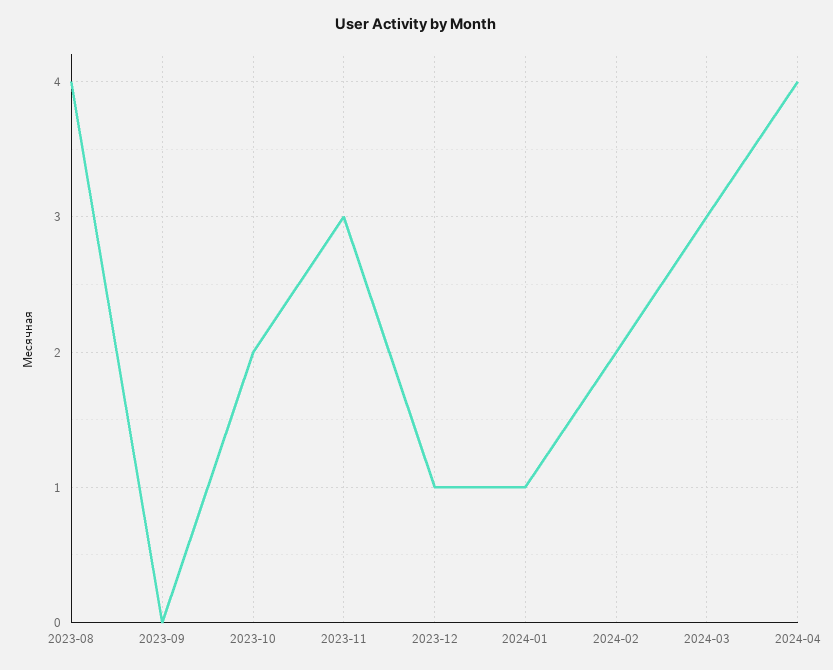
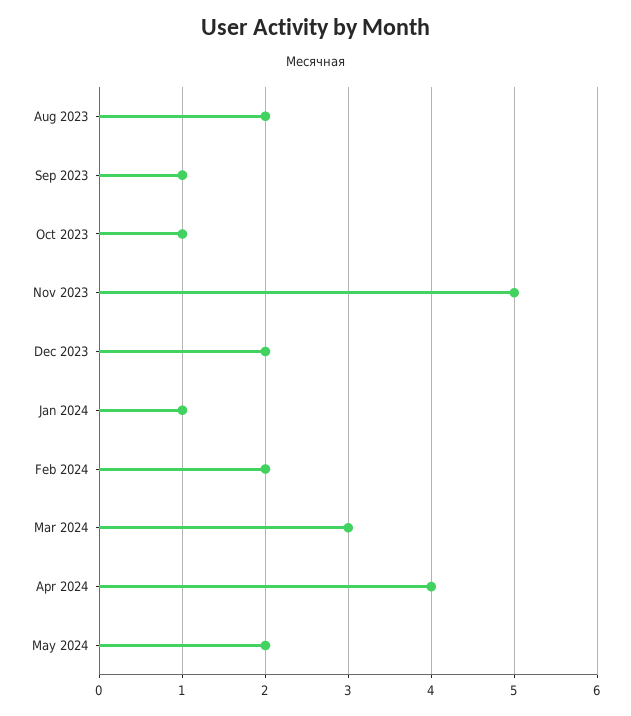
2023-08: 4 -> 2
2023-09: 0 -> 1
2023-10: 2 -> 1
2023-11: 3 -> 5
2023-12: 1 -> 2
May 2024: none -> 2

